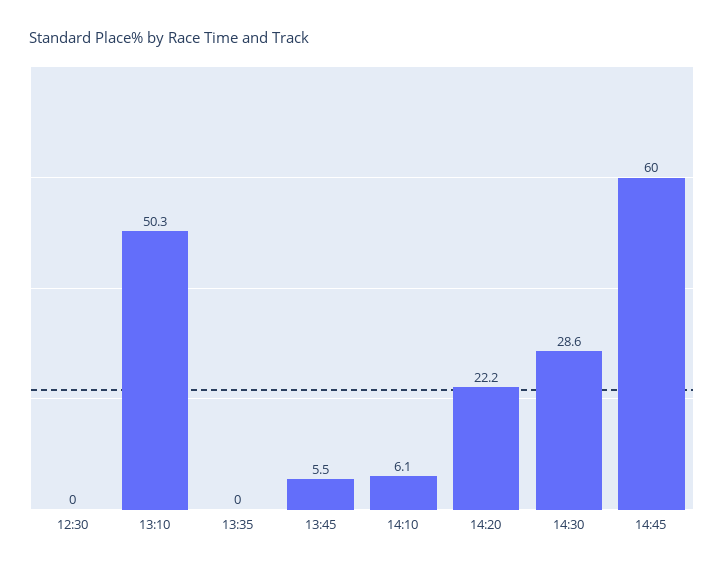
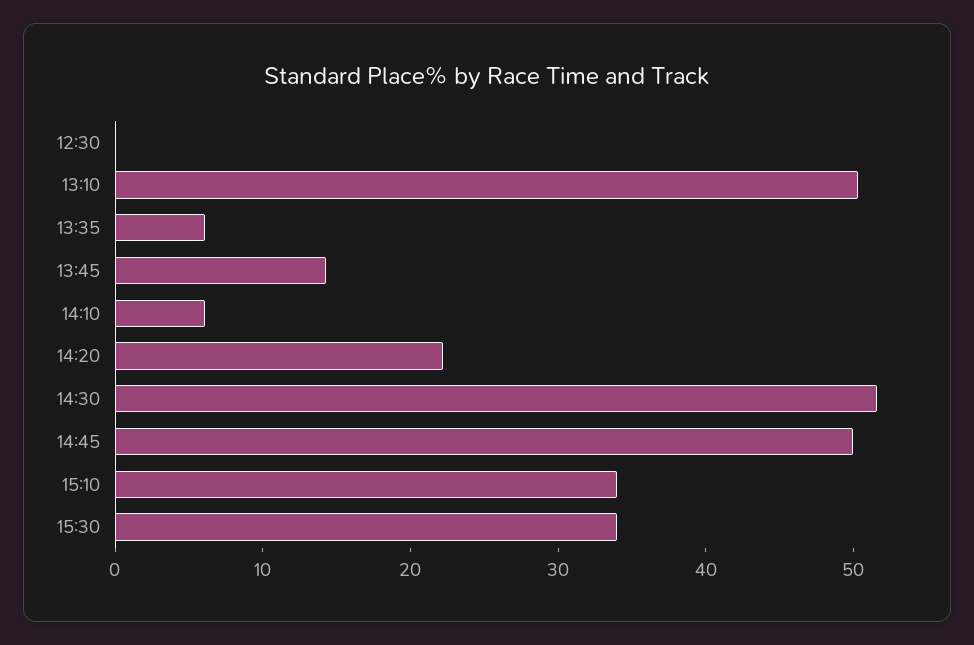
13:35: 0 -> 6
13:45: 5.5 -> 14
14:30: 28.6 -> 52
14:45: 60 -> 50
15:10: none -> 34
15:30: none -> 34

